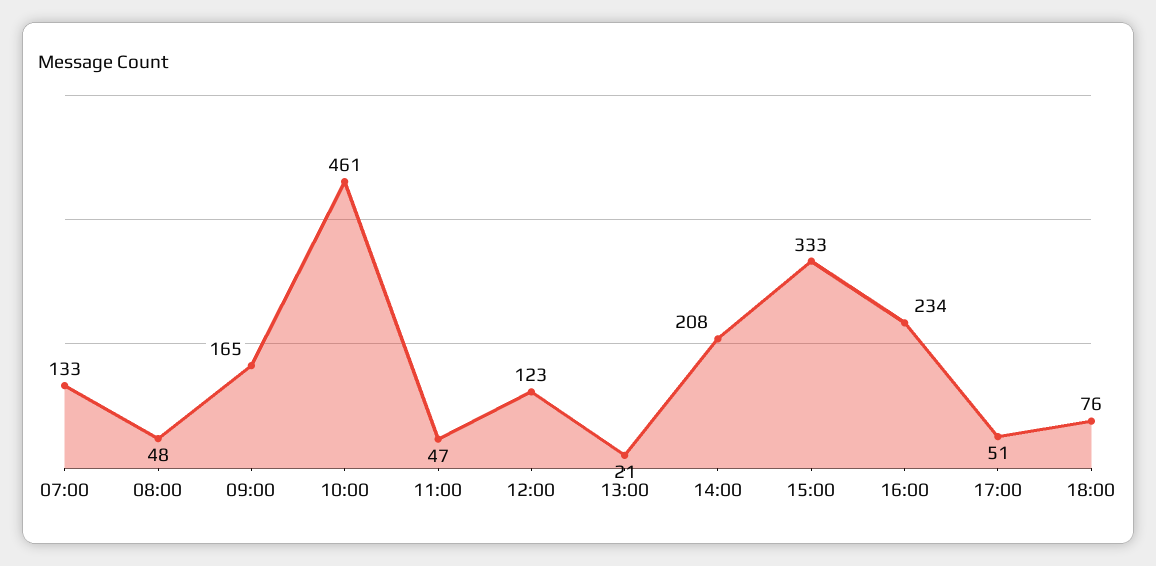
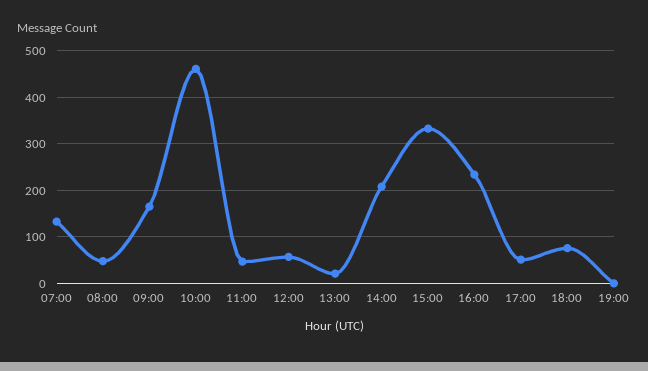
12:00: 123 -> 60
19:00: none -> 0

